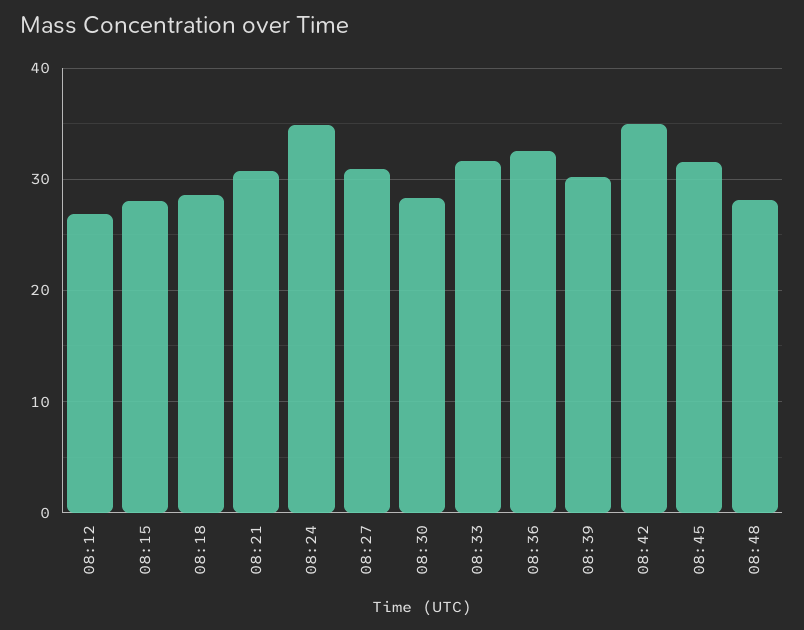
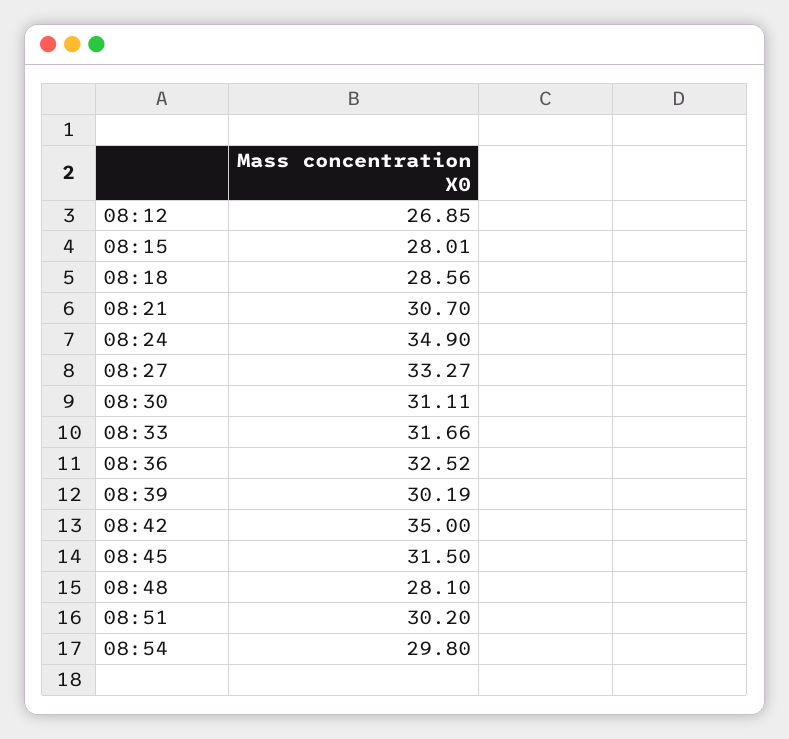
08:27: 31 -> 33.27
08:30: 28 -> 31.11
08:51: none -> 30.2
08:54: none -> 29.8

